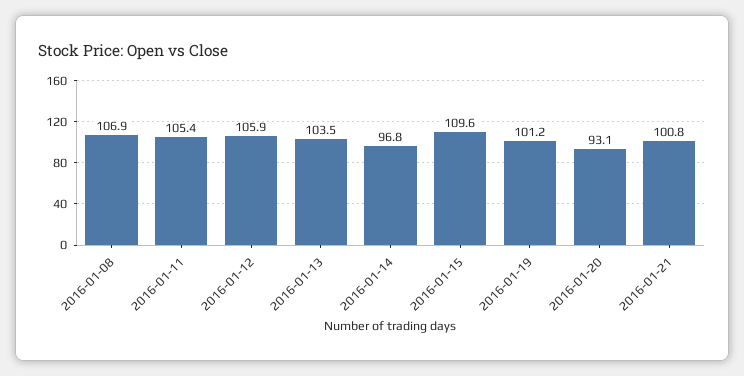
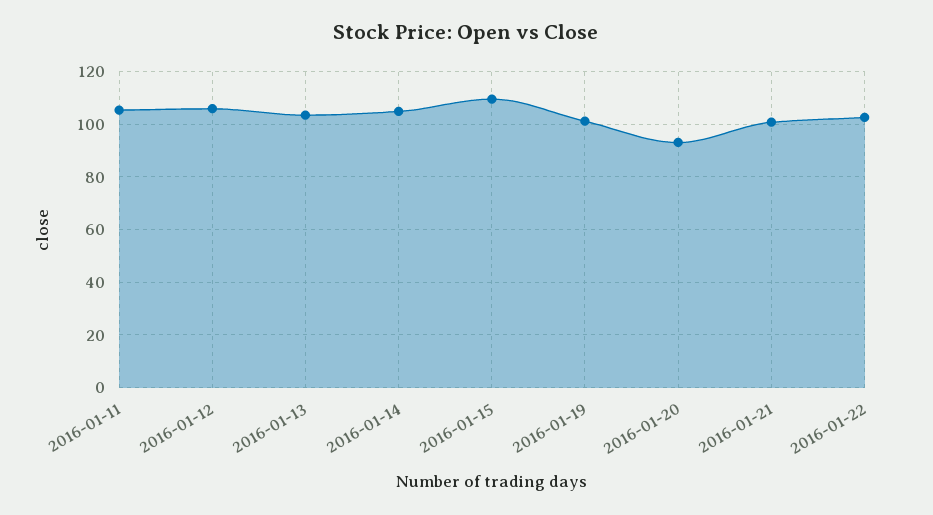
2016-01-08: 106.9 -> none
2016-01-14: 96.8 -> 105
2016-01-22: none -> 102.5

